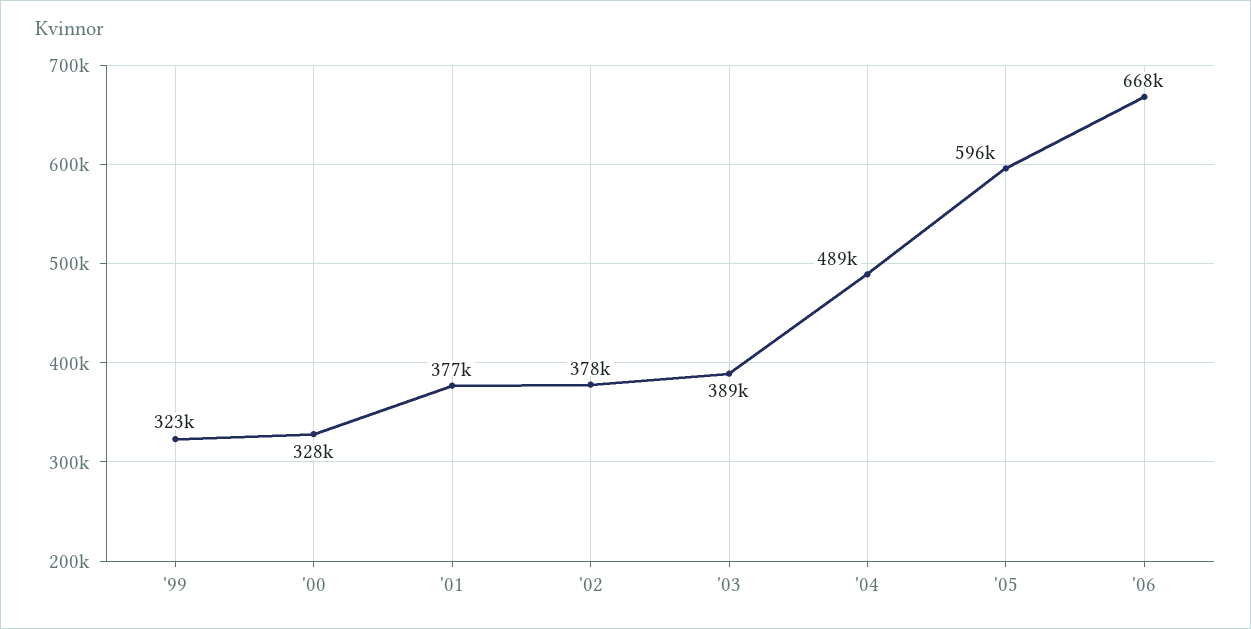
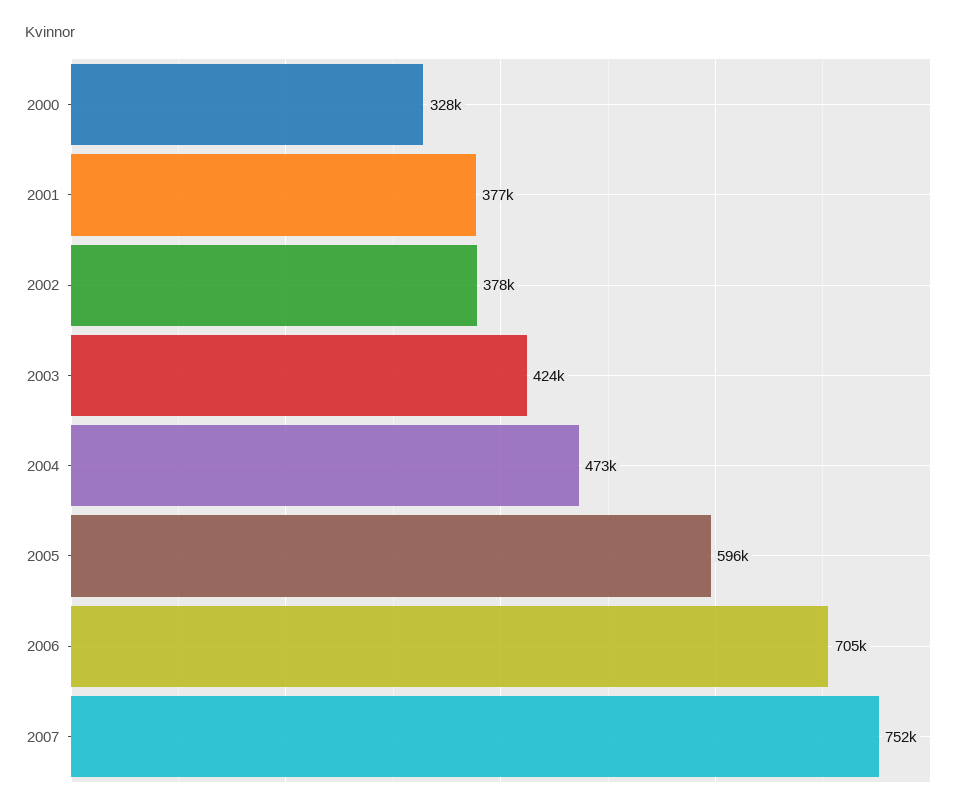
'99: 323000 -> none
'03: 389000 -> 424000
'04: 489000 -> 473000
'06: 668000 -> 705000
2007: none -> 752000

